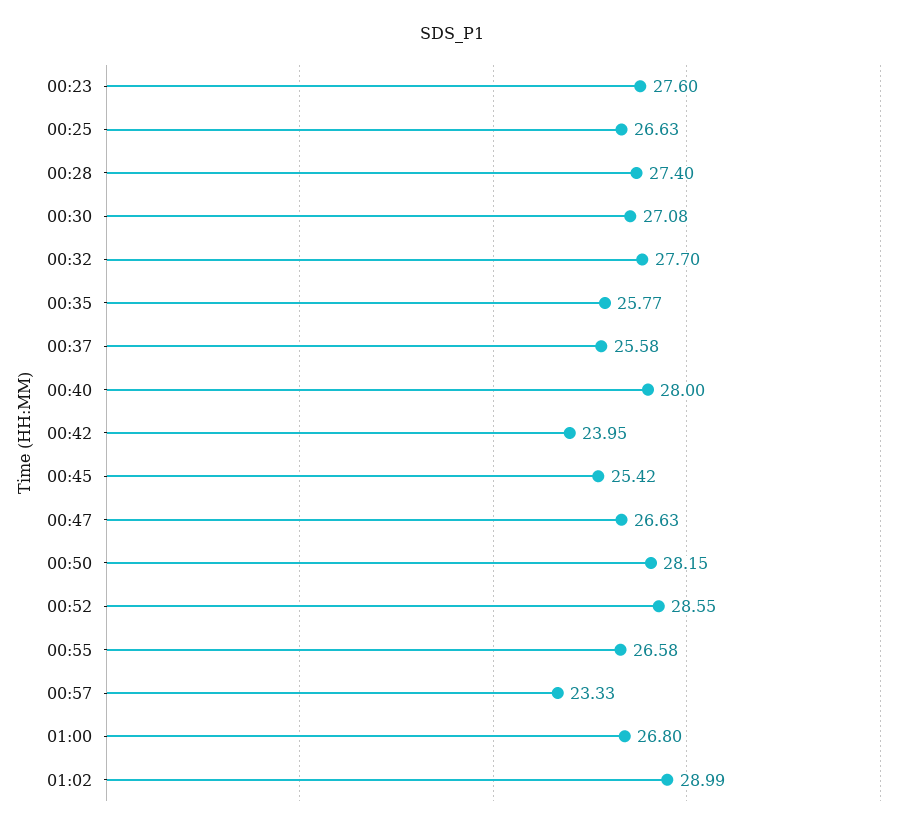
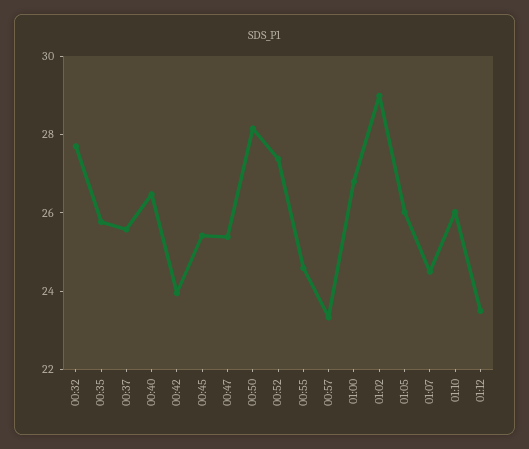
00:23: 27.6 -> none
00:25: 26.63 -> none
00:28: 27.4 -> none
00:30: 27.08 -> none
00:40: 28 -> 26.5
00:47: 26.63 -> 25.5
00:52: 28.55 -> 27.5
00:55: 26.58 -> 24.5
01:05: none -> 26
01:07: none -> 24.5
01:10: none -> 26
01:12: none -> 23.5

